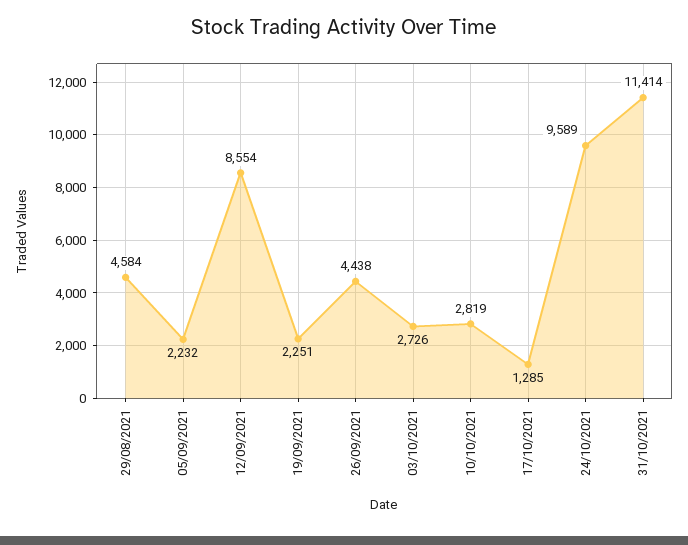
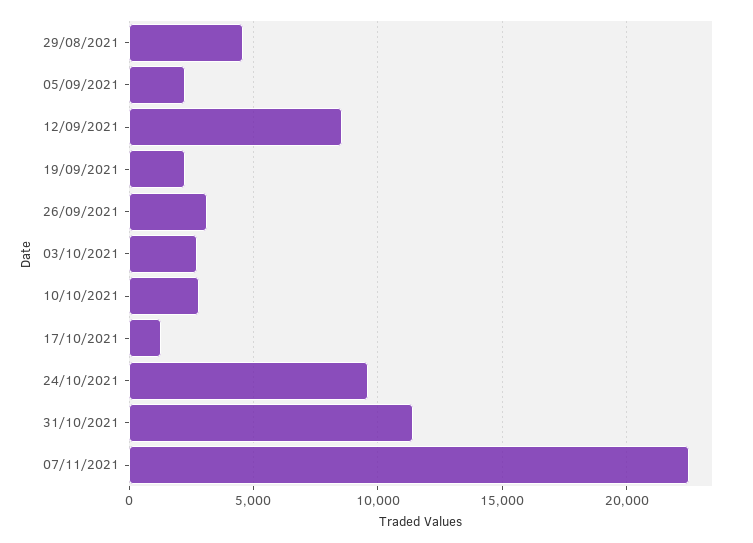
26/09/2021: 4438 -> 3000
07/11/2021: none -> 22500

